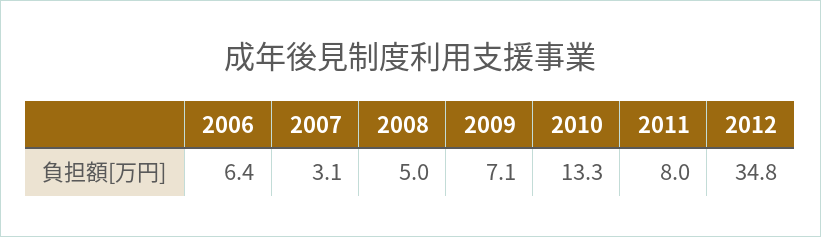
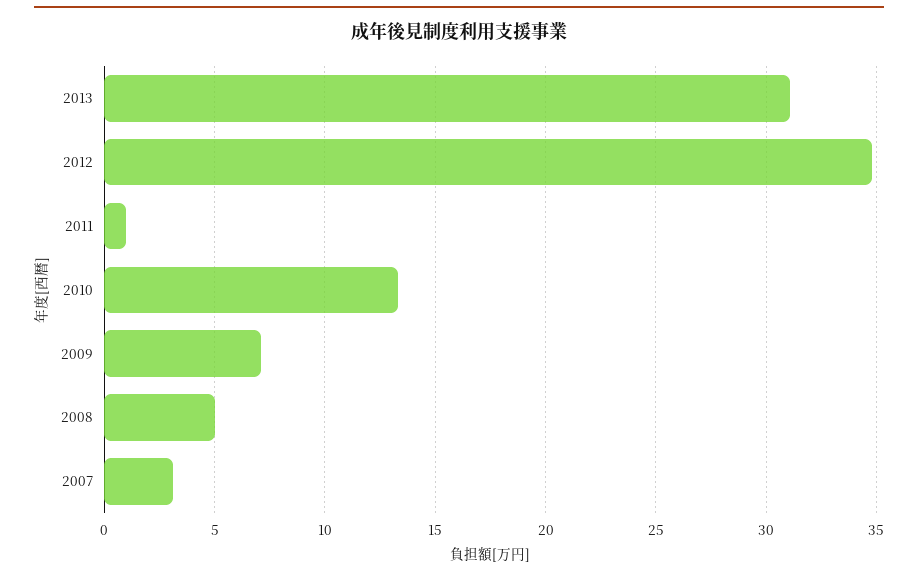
2006: 6.4 -> none
2011: 8 -> 1
2013: none -> 31

